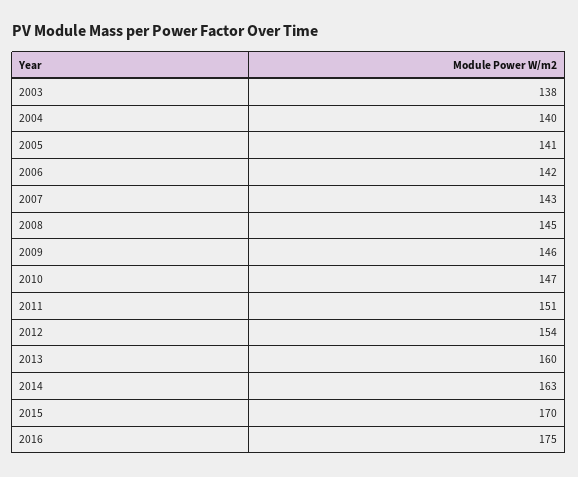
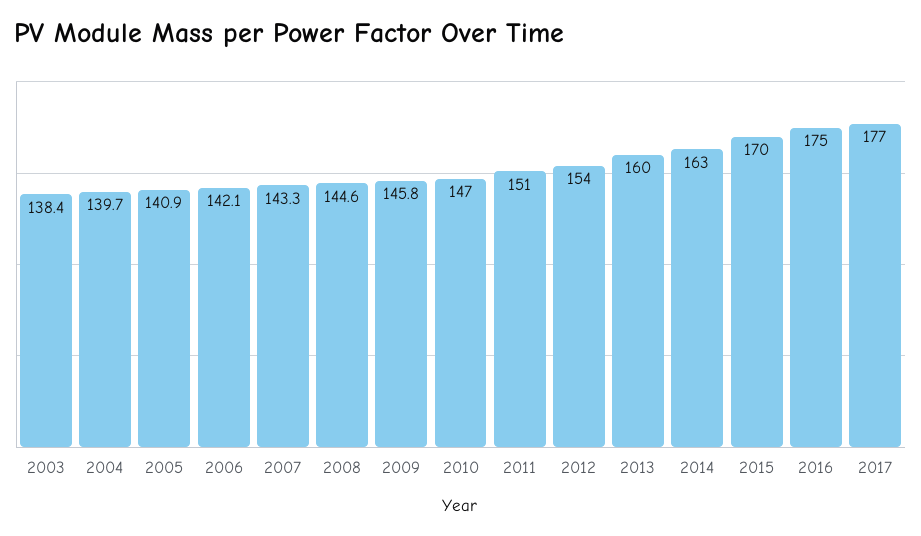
2017: none -> 177

